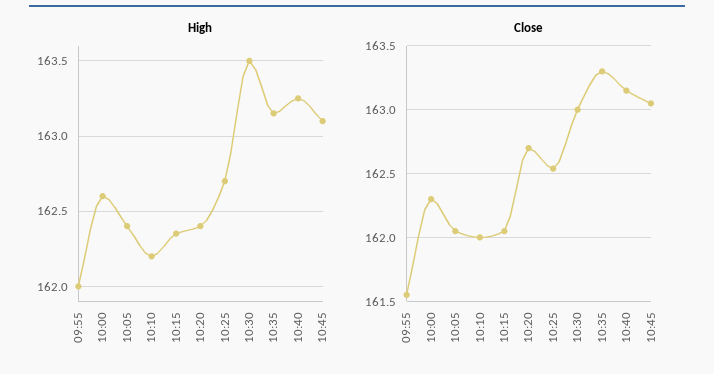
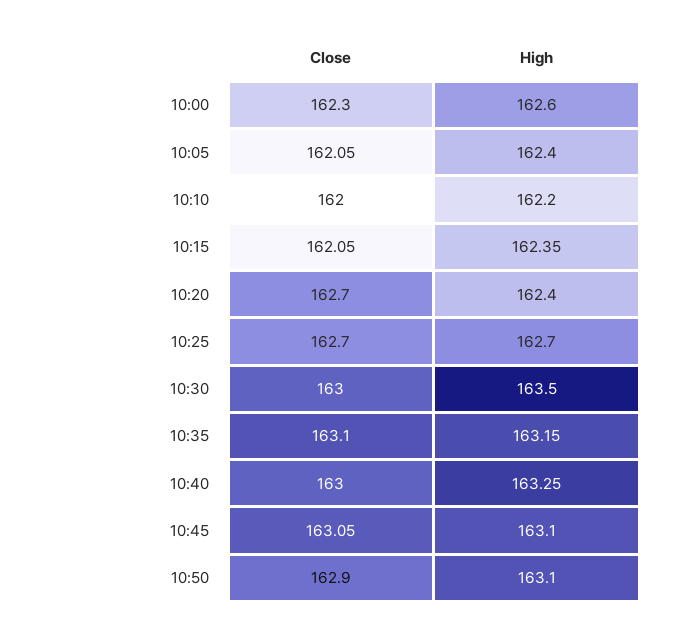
High, 09:55: 162 -> none
Close, 09:55: 161.55 -> none
Close, 10:25: 162.55 -> 162.7
Close, 10:35: 163.3 -> 163.1
Close, 10:40: 163.15 -> 163
Close, 10:50: none -> 162.9
High, 10:50: none -> 163.1

